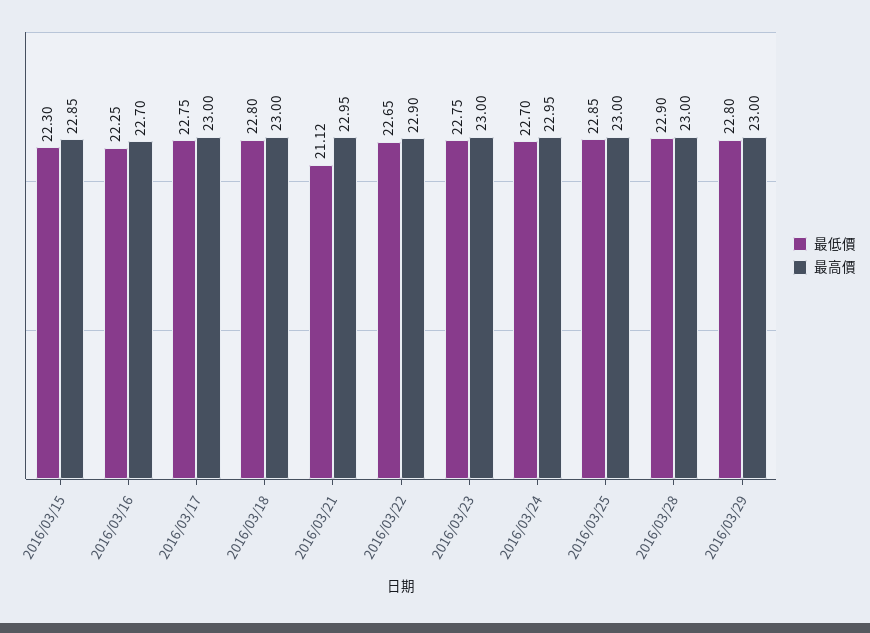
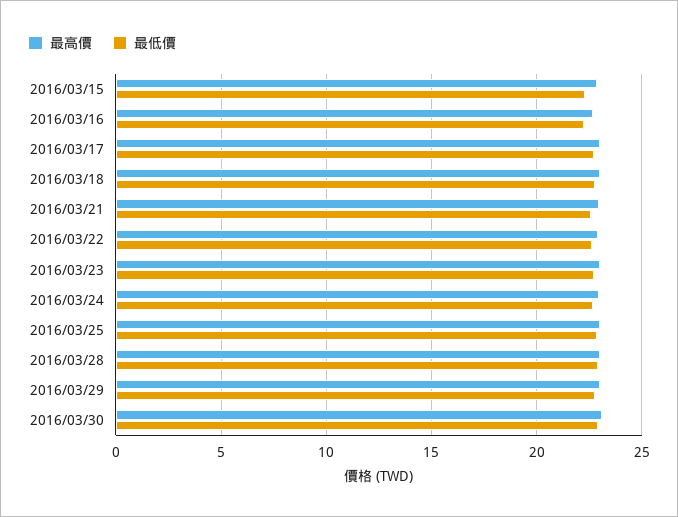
最低價, 2016/03/21: 21.12 -> 22.5
最高價, 2016/03/30: none -> 23
最低價, 2016/03/30: none -> 23

